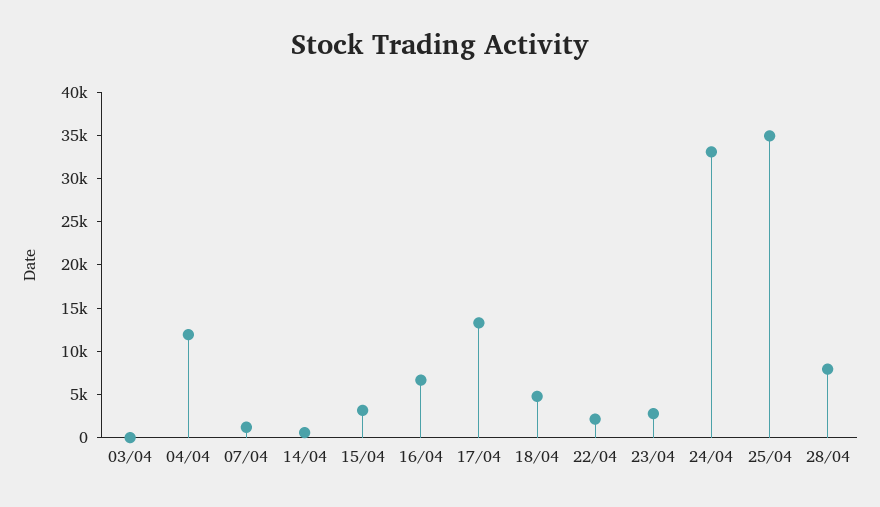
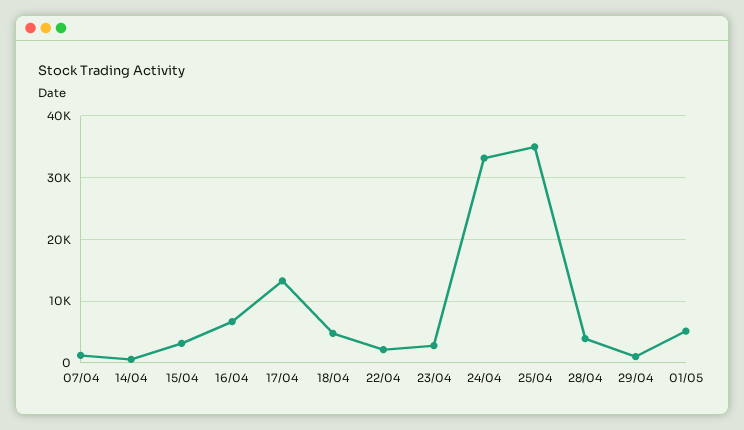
03/04: 0 -> none
04/04: 12000 -> none
28/04: 8000 -> 4000
29/04: none -> 1000
01/05: none -> 5000

